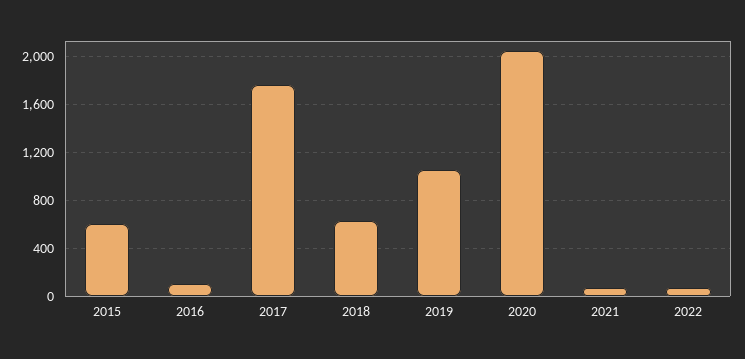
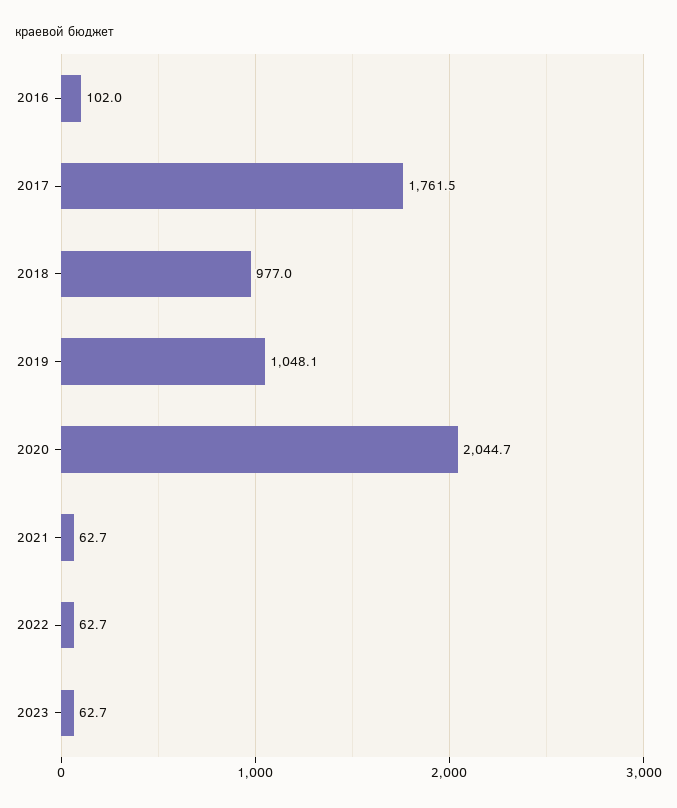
2015: 600 -> none
2018: 600 -> 977
2023: none -> 62.7

